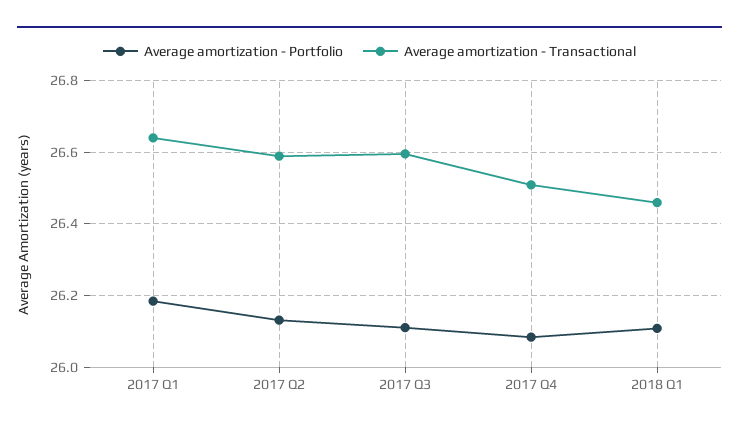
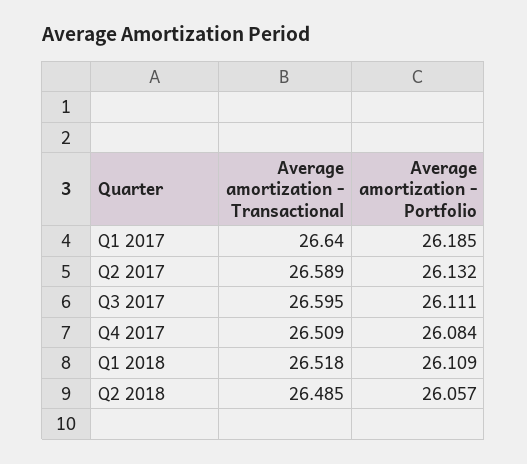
Average amortization - Transactional, 2018 Q1: 26.46 -> 26.518
Average amortization - Transactional, Q2 2018: none -> 26.485
Average amortization - Portfolio, Q2 2018: none -> 26.057

